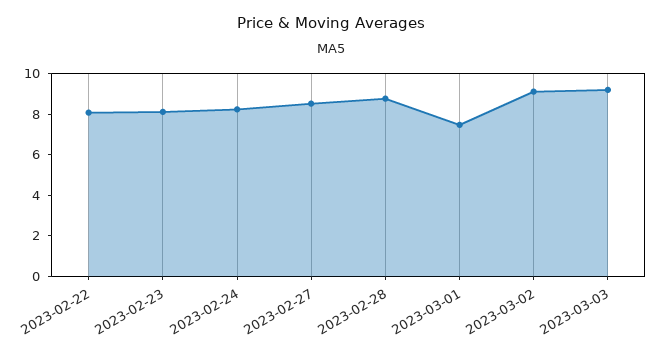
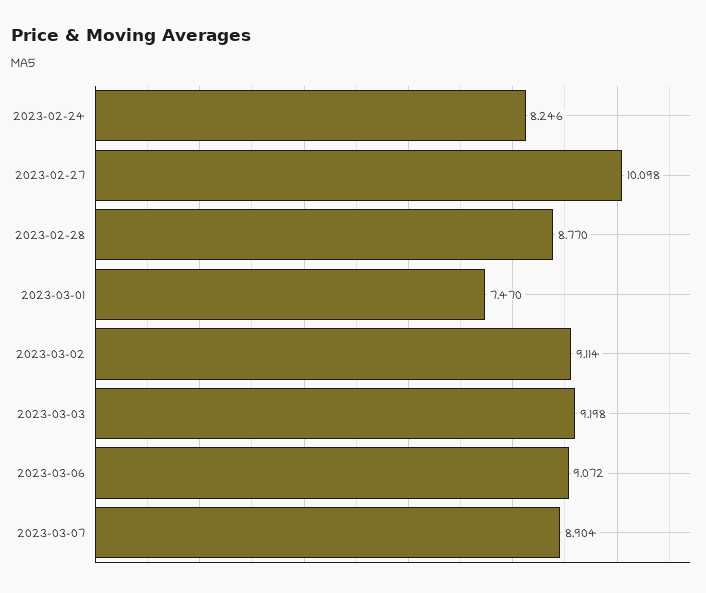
2023-02-22: 8 -> none
2023-02-23: 8 -> none
2023-02-27: 8.5 -> 10.098
2023-03-06: none -> 9.072
2023-03-07: none -> 8.904

